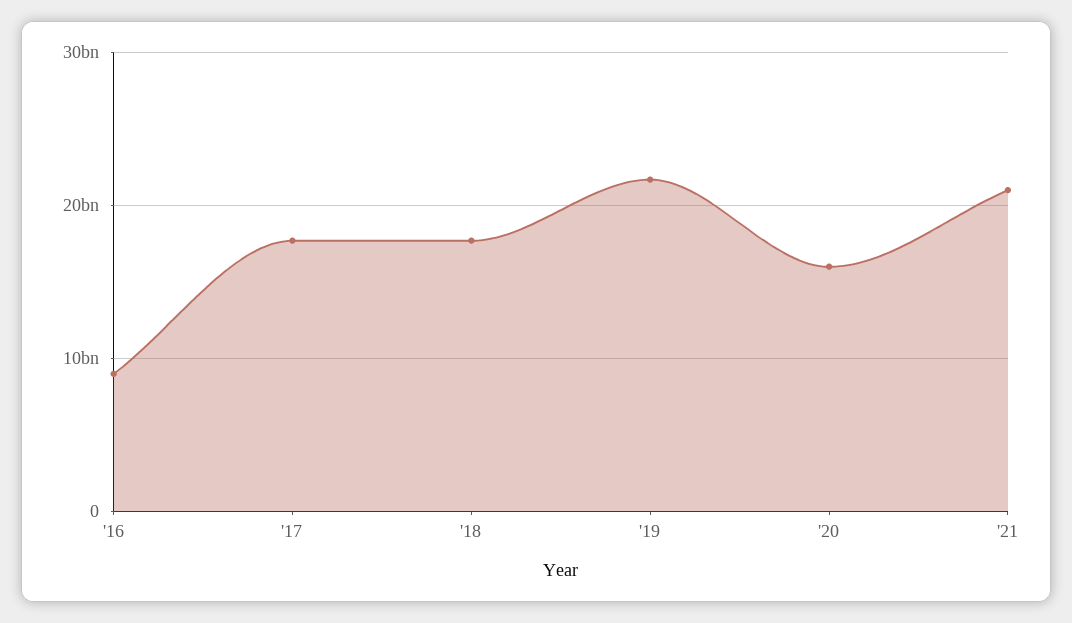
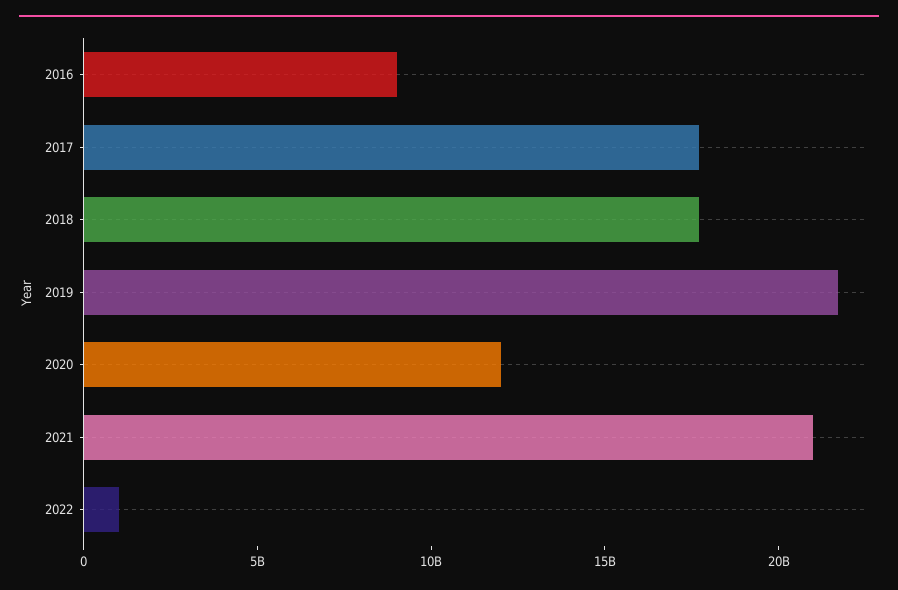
'20: 16000000000 -> 12000000000
2022: none -> 1000000000

